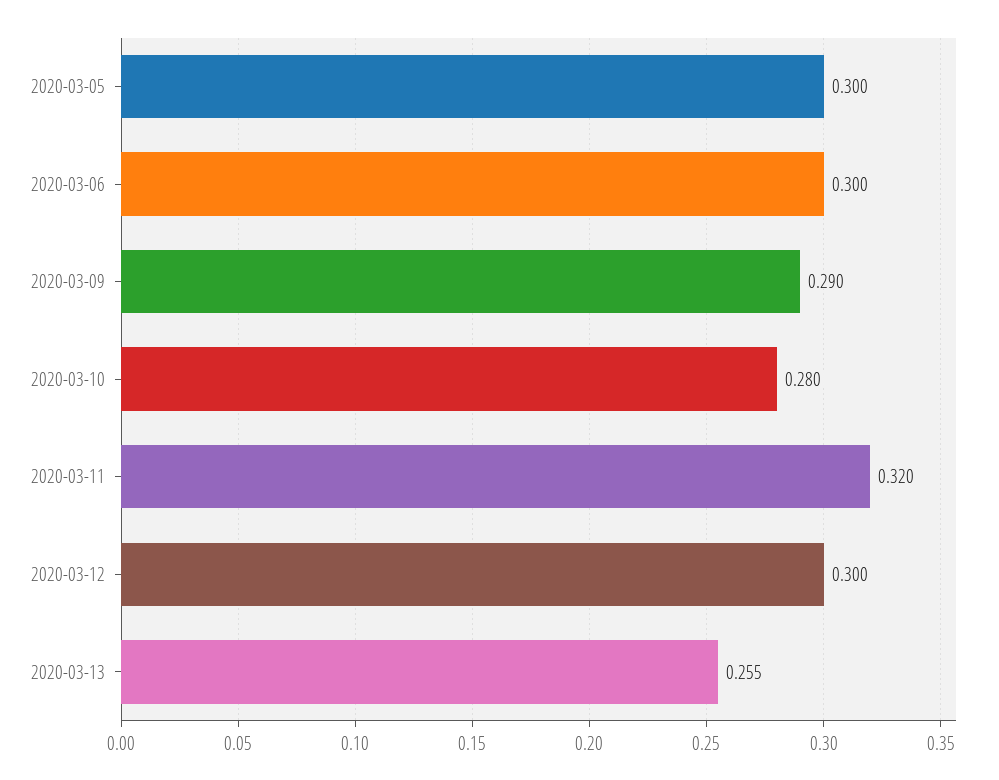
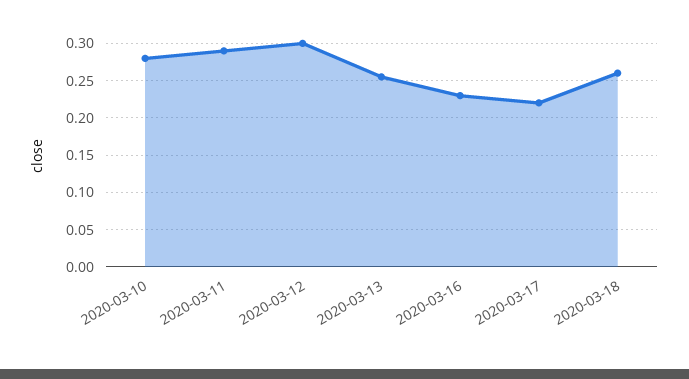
2020-03-05: 0.3 -> none
2020-03-06: 0.3 -> none
2020-03-09: 0.29 -> none
2020-03-11: 0.32 -> 0.29
2020-03-16: none -> 0.23
2020-03-17: none -> 0.22
2020-03-18: none -> 0.26

